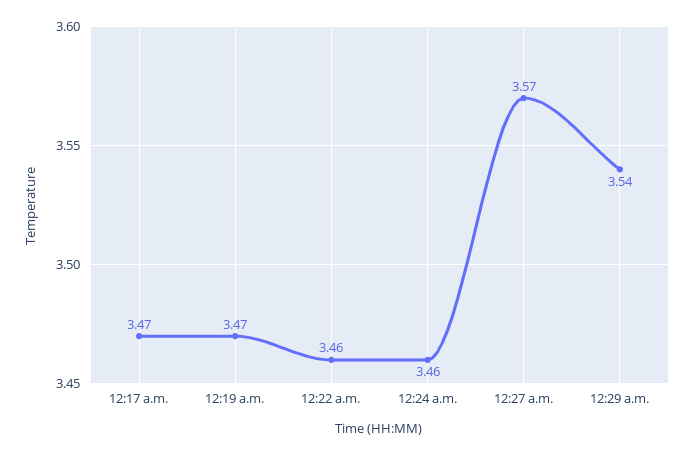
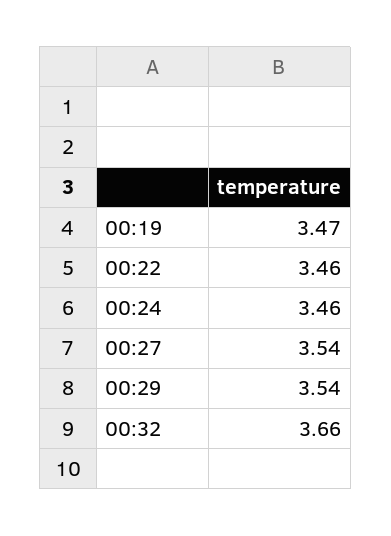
12:17 a.m.: 3.47 -> none
12:27 a.m.: 3.57 -> 3.54
00:32: none -> 3.66

